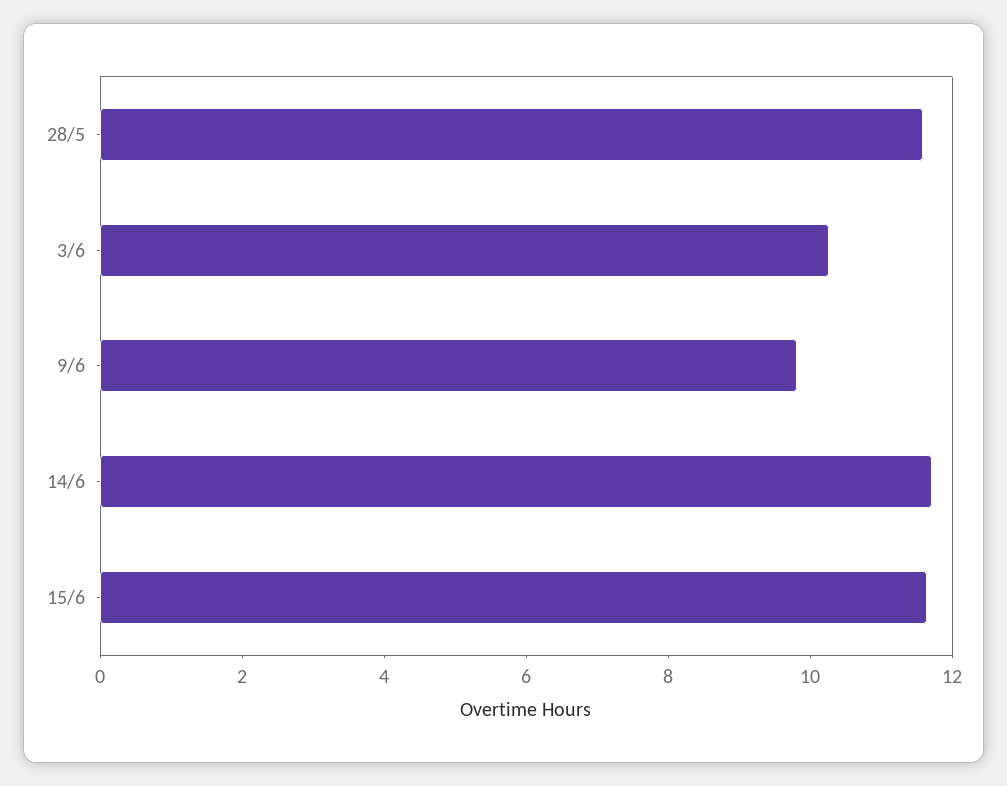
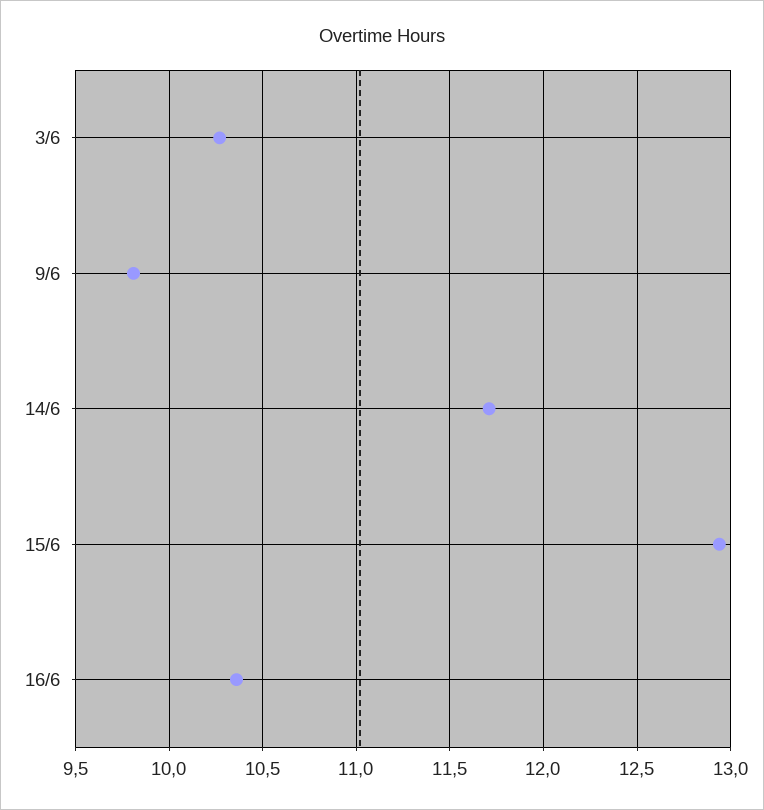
28/5: 11.5 -> none
15/6: 11.5 -> 12.95
16/6: none -> 10.35

